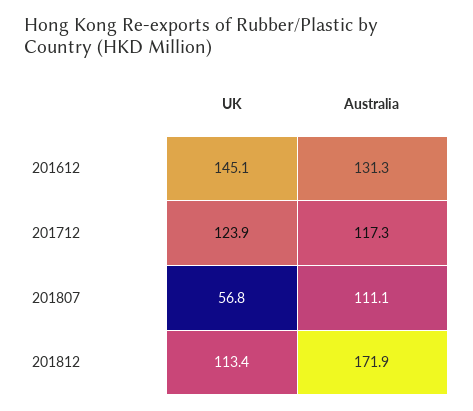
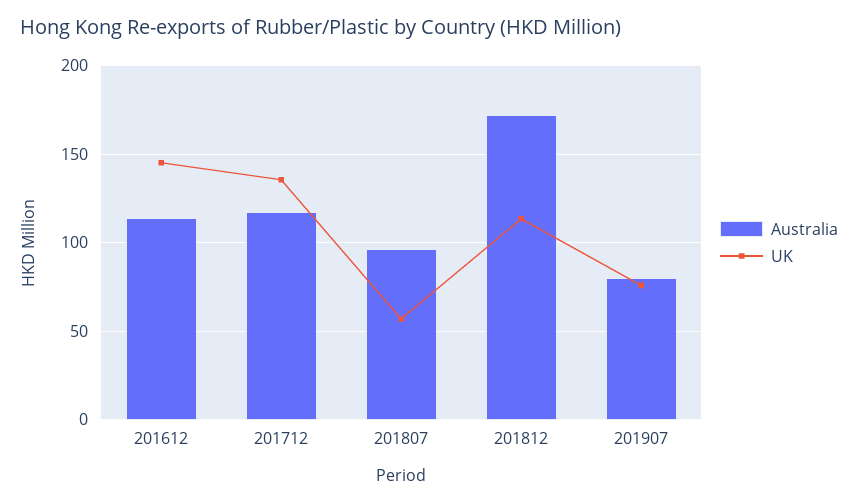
Australia, 201612: 131.3 -> 115
UK, 201712: 123.9 -> 135
Australia, 201807: 111.1 -> 95
Australia, 201907: none -> 80
UK, 201907: none -> 75

